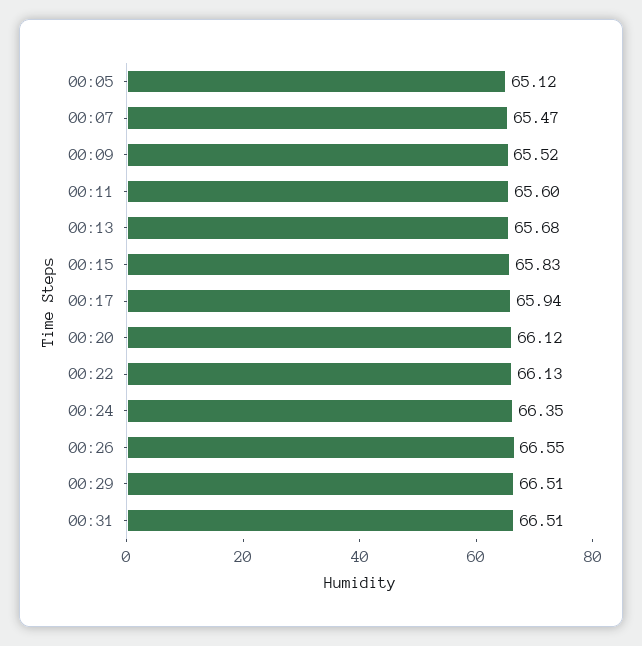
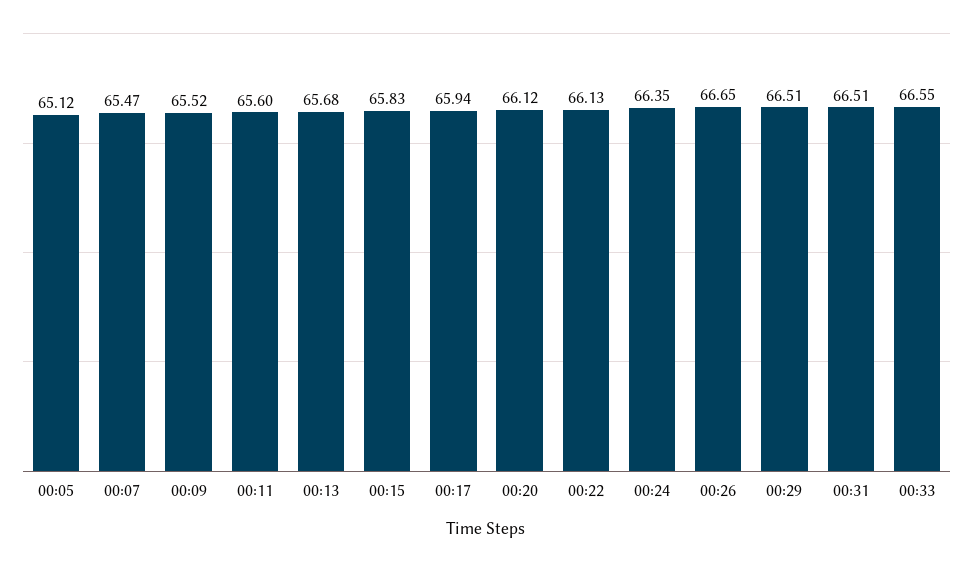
00:26: 66.55 -> 66.65
00:33: none -> 66.55

